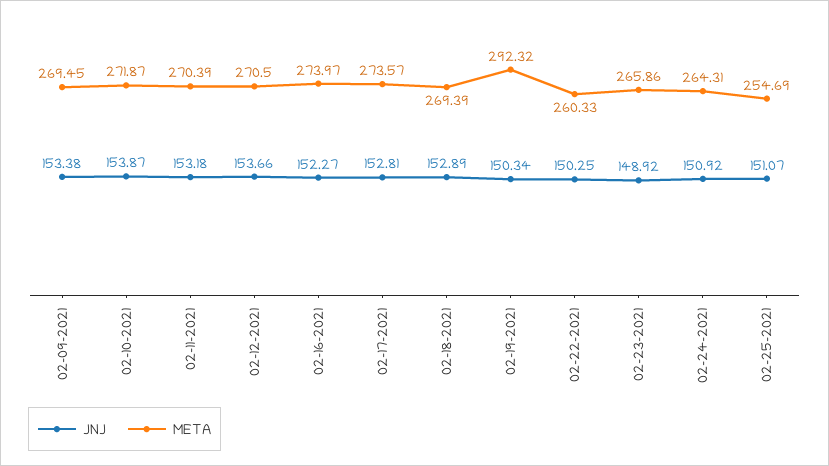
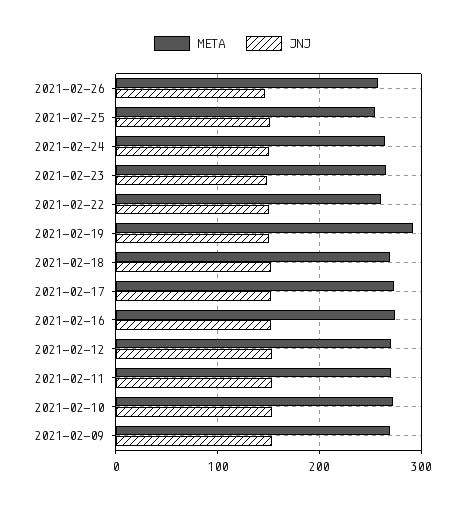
META, 2021-02-26: none -> 260
JNJ, 2021-02-26: none -> 150

